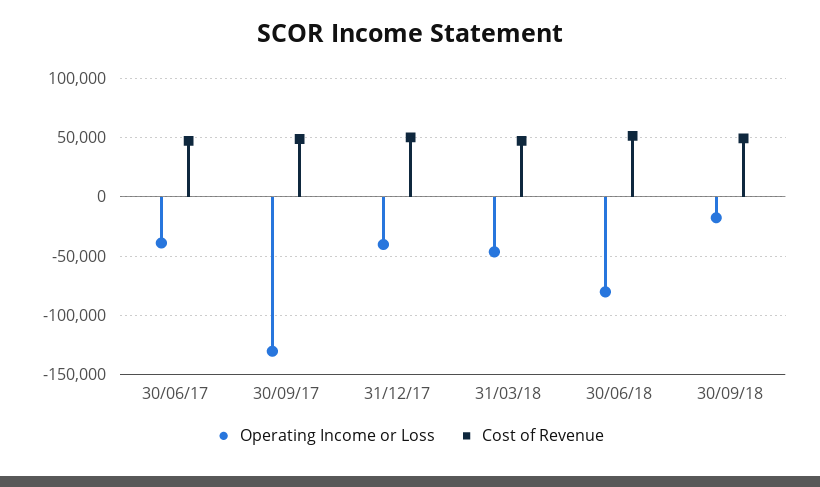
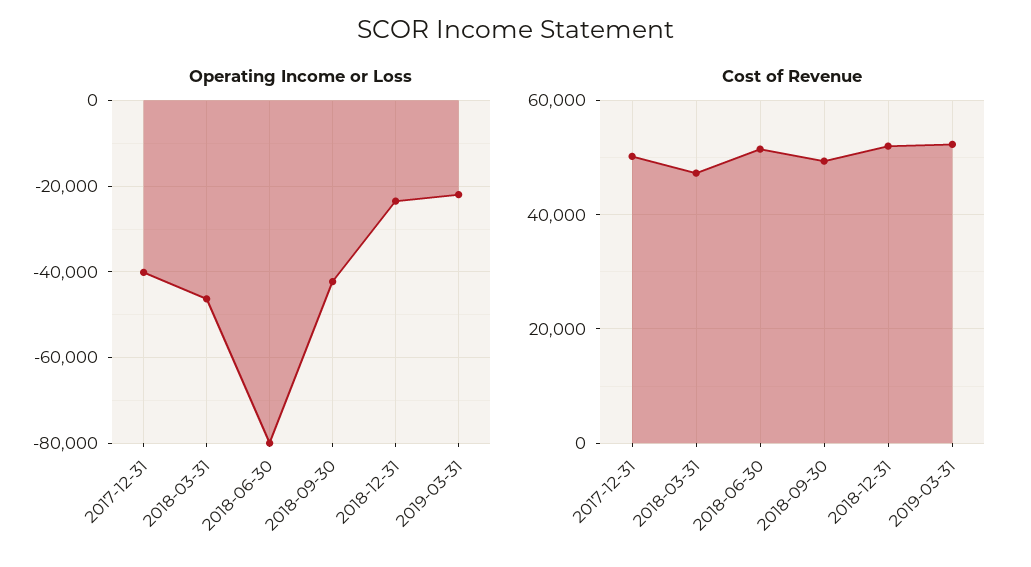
Operating Income or Loss, 30/06/17: -40000 -> none
Cost of Revenue, 30/06/17: 50000 -> none
Operating Income or Loss, 30/09/17: -130000 -> none
Cost of Revenue, 30/09/17: 50000 -> none
Operating Income or Loss, 30/09/18: -20000 -> -42000
Operating Income or Loss, 2018-12-31: none -> -24000
Operating Income or Loss, 2019-03-31: none -> -22000
Cost of Revenue, 2018-12-31: none -> 52000
Cost of Revenue, 2019-03-31: none -> 52000

